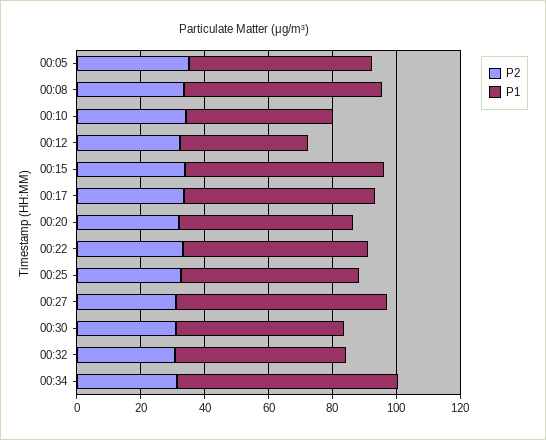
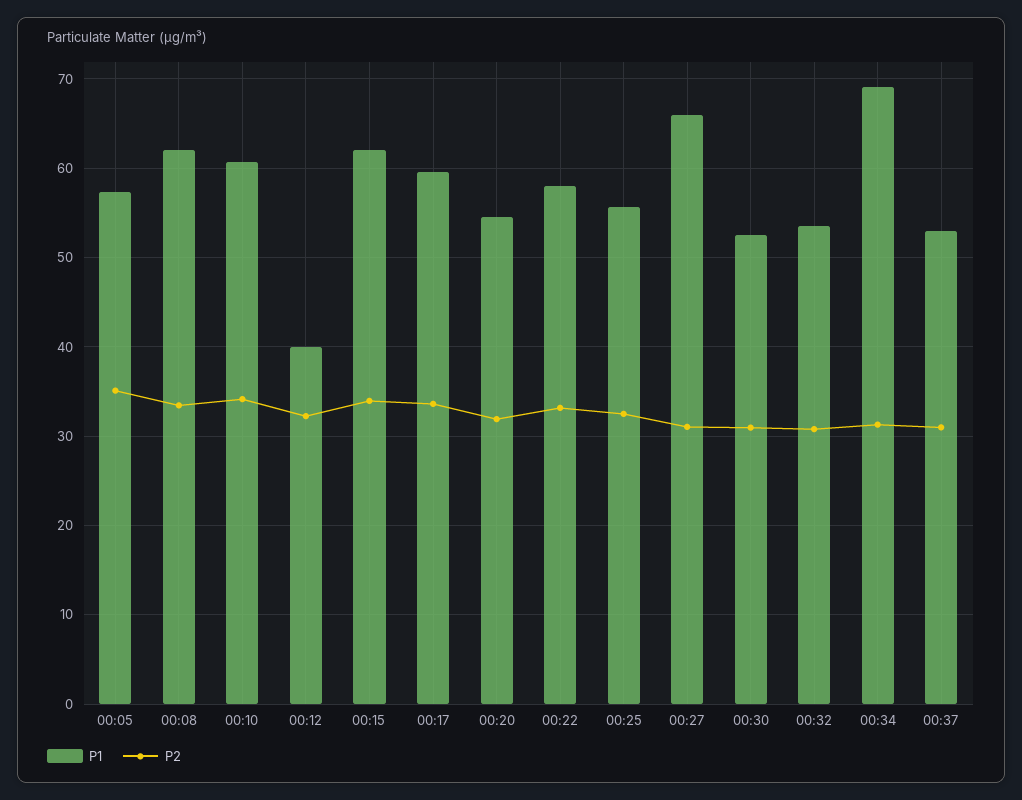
P1, 00:10: 45 -> 61
P1, 00:37: none -> 53
P2, 00:37: none -> 31

